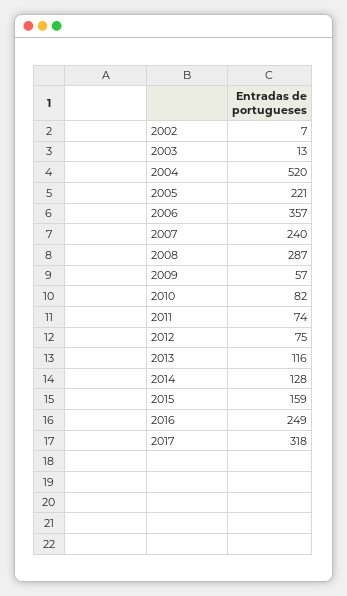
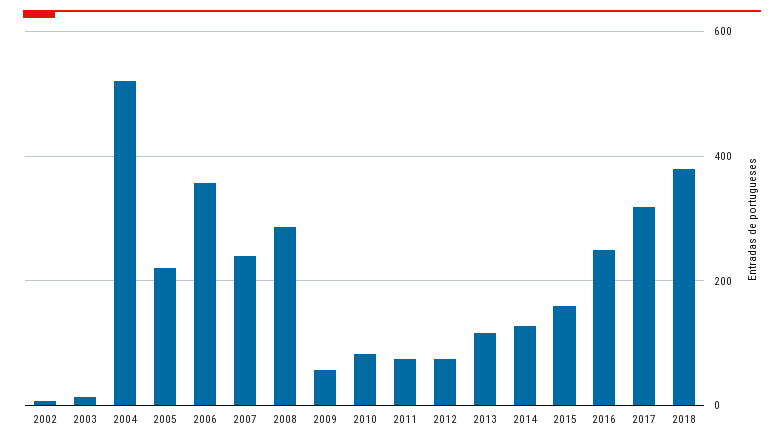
2018: none -> 380

